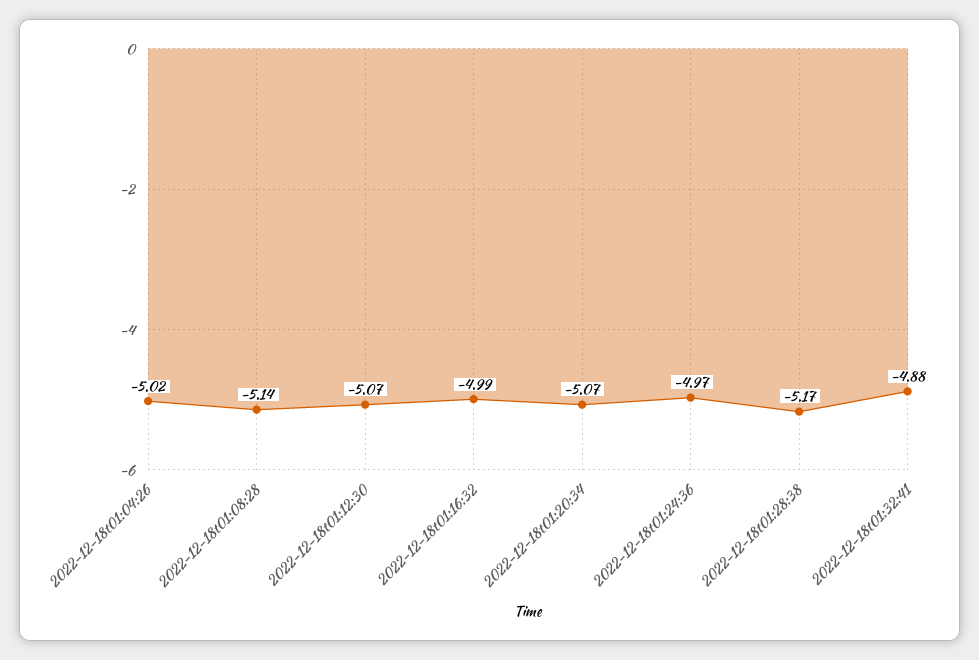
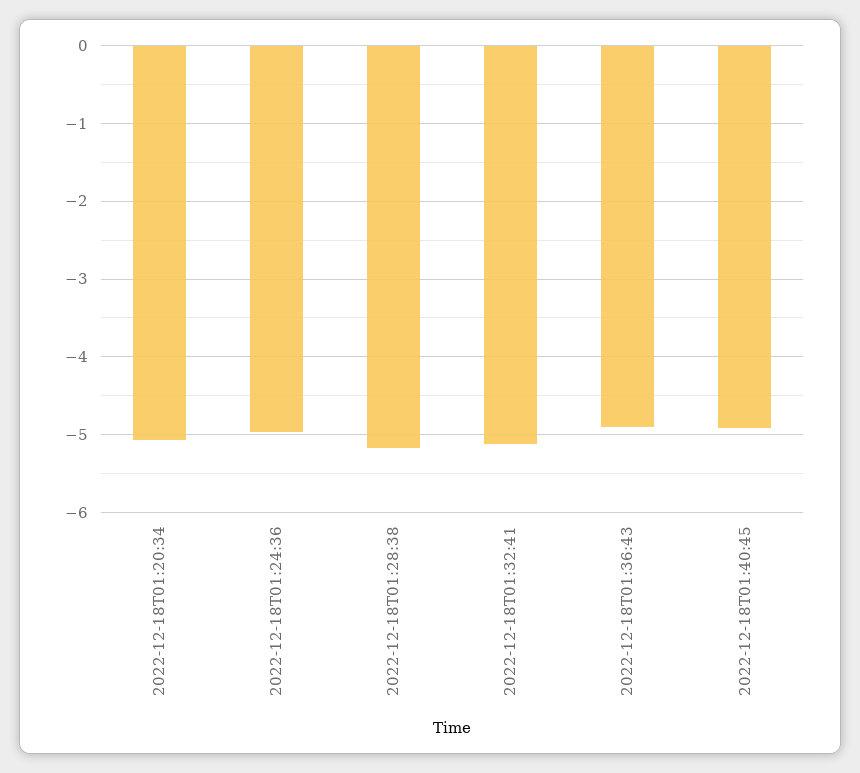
2022-12-18t01:04:26: -5.02 -> none
2022-12-18t01:08:28: -5.14 -> none
2022-12-18t01:12:30: -5.07 -> none
2022-12-18t01:16:32: -4.99 -> none
2022-12-18t01:32:41: -4.88 -> -5.1
2022-12-18T01:36:43: none -> -4.9
2022-12-18T01:40:45: none -> -4.9

